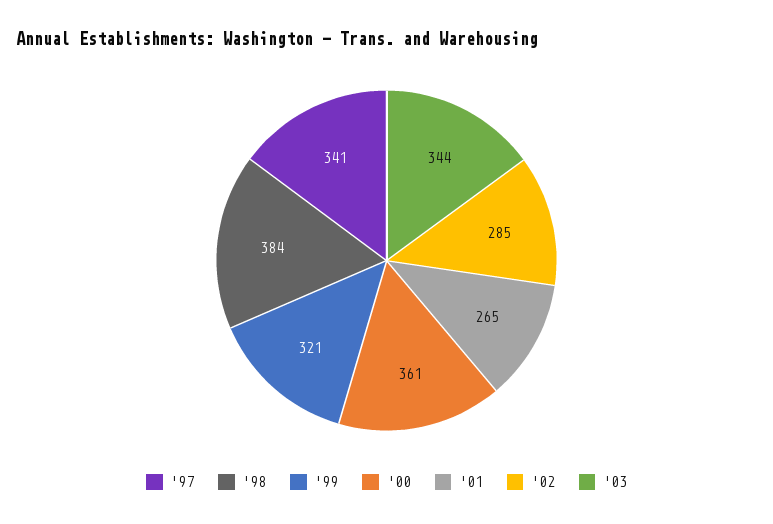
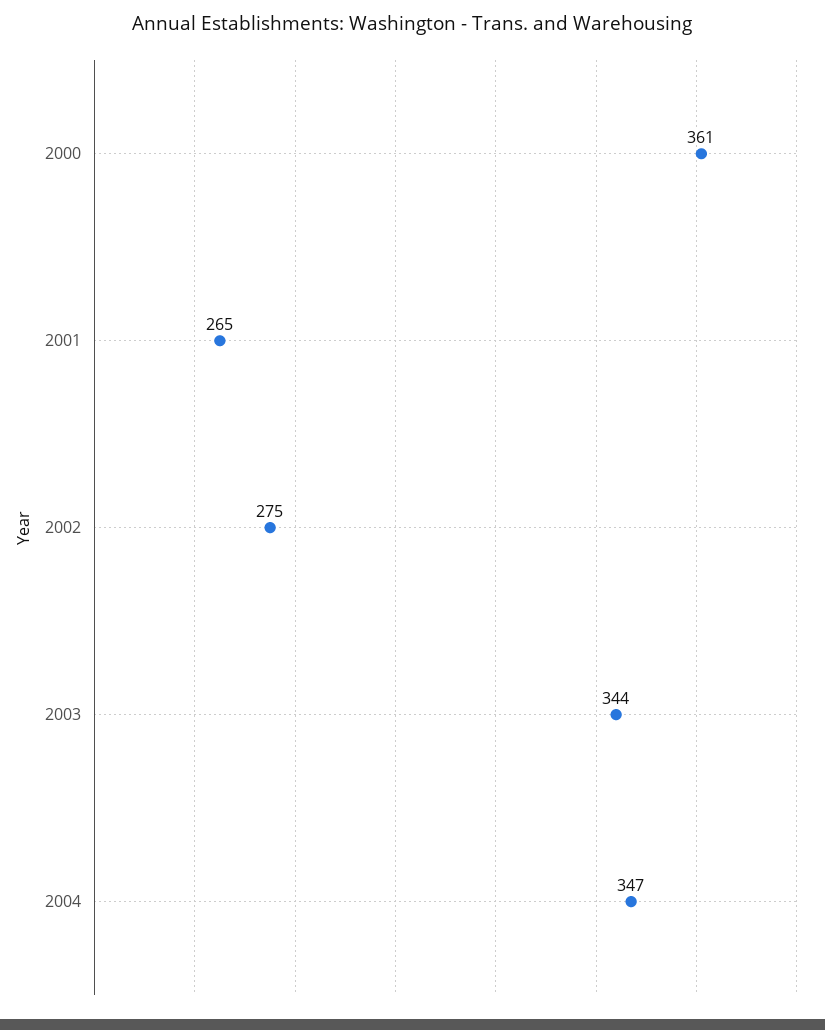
'97: 341 -> none
'98: 384 -> none
'99: 321 -> none
'02: 285 -> 275
2004: none -> 347

